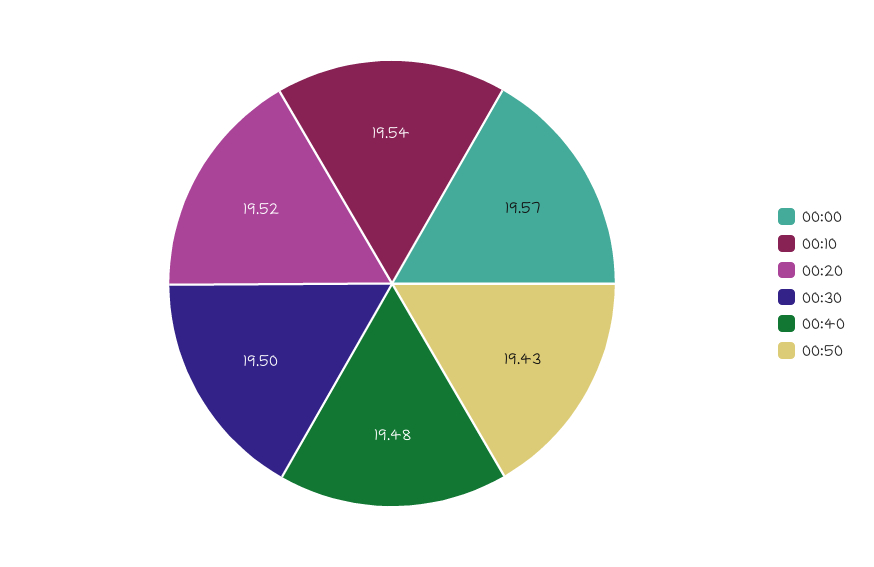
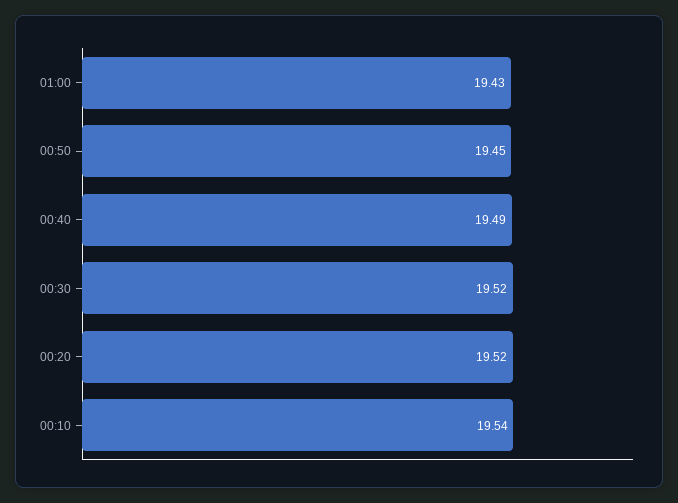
00:00: 19.57 -> none
00:30: 19.5 -> 19.52
00:40: 19.48 -> 19.49
00:50: 19.43 -> 19.45
01:00: none -> 19.43

